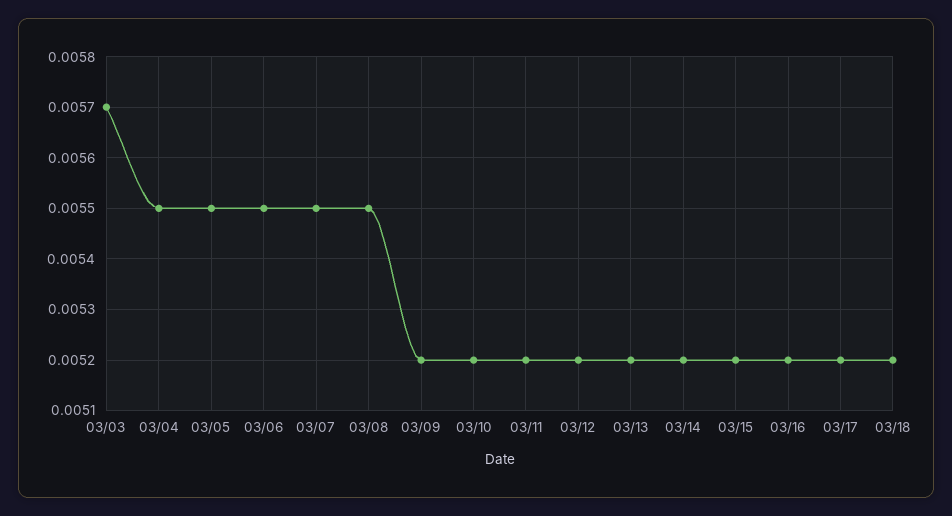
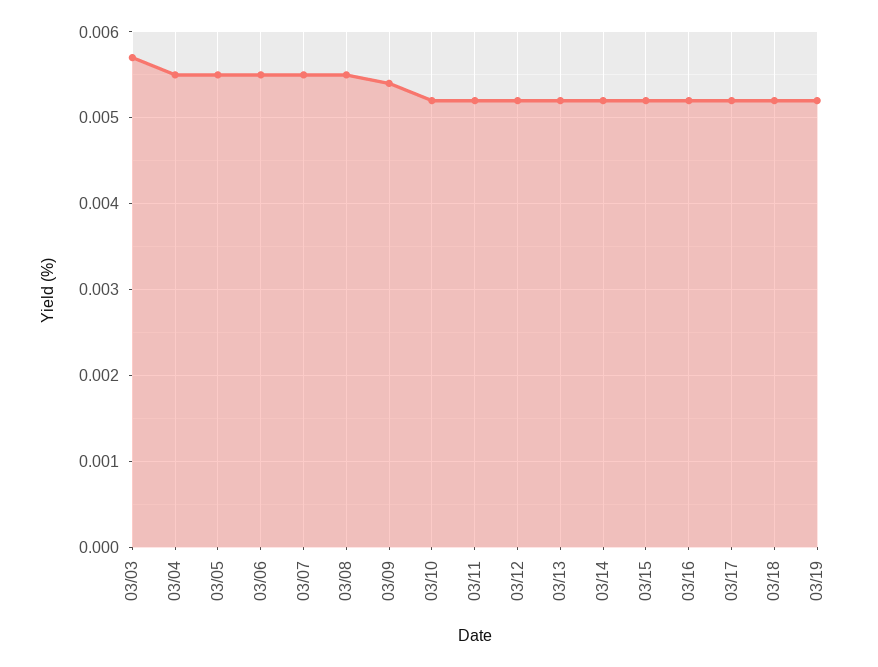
03/09: 0.0052 -> 0.0054
03/19: none -> 0.0052

